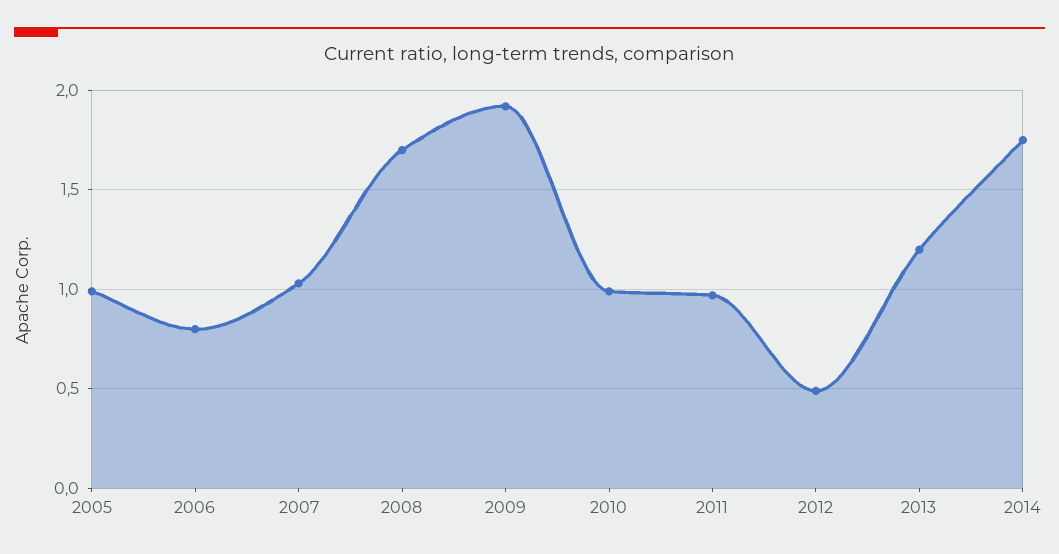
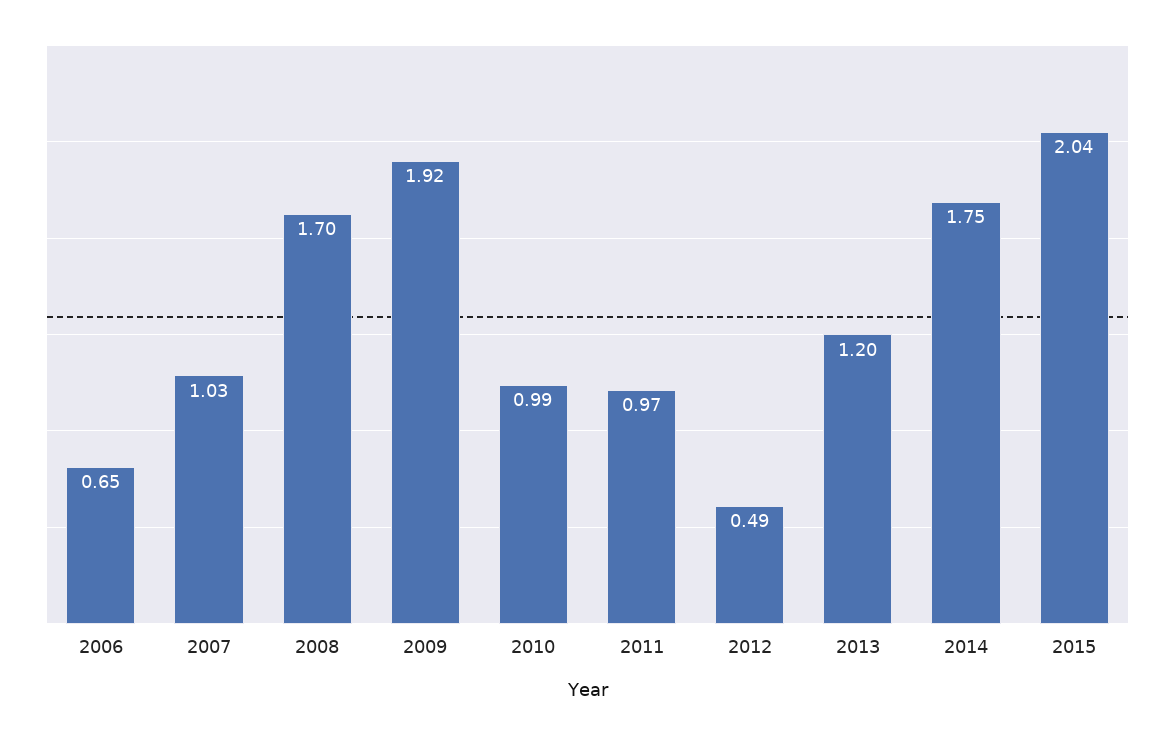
2005: 1 -> none
2006: 0.8 -> 0.65
2015: none -> 2.04

